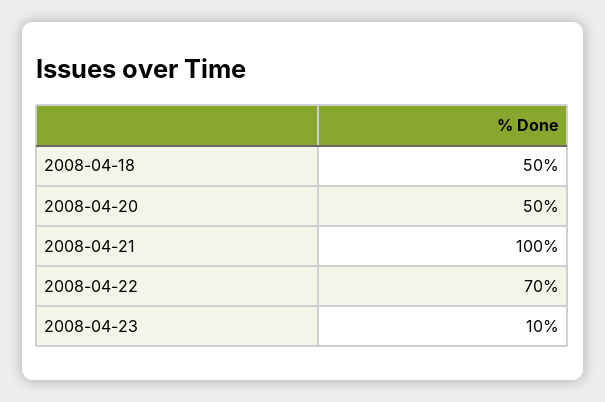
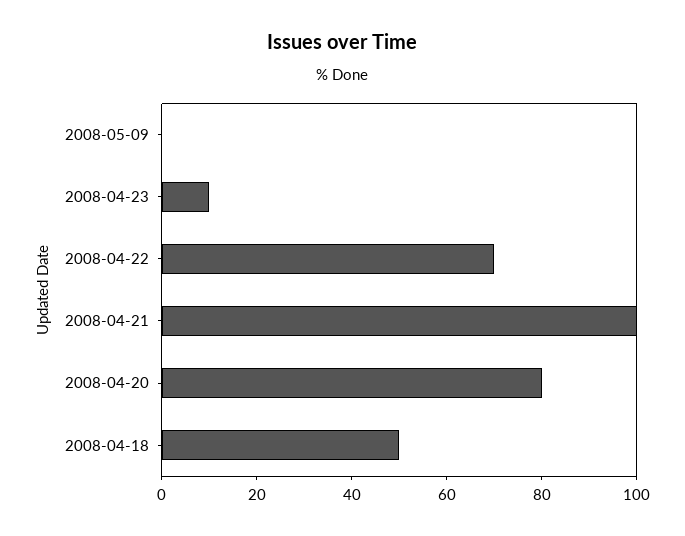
2008-04-20: 50 -> 80
2008-05-09: none -> 0

